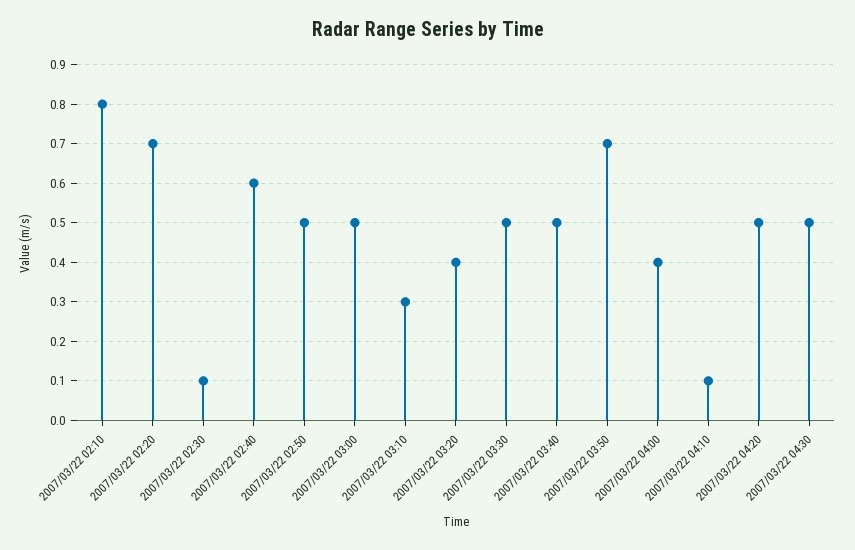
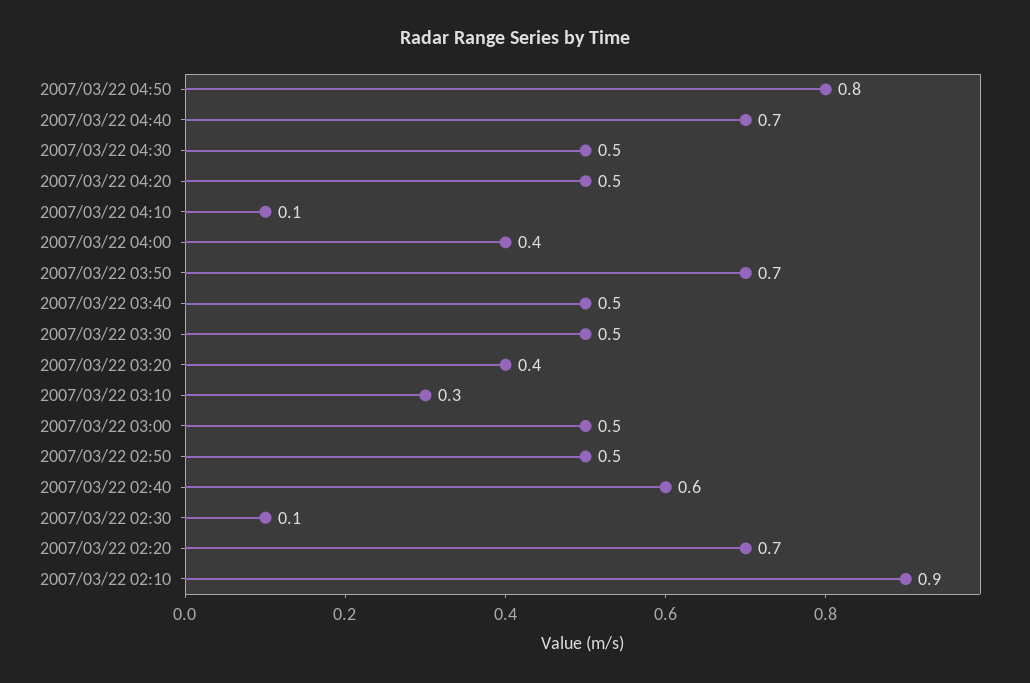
2007/03/22 02:10: 0.8 -> 0.9
2007/03/22 04:50: none -> 0.8
2007/03/22 04:40: none -> 0.7

